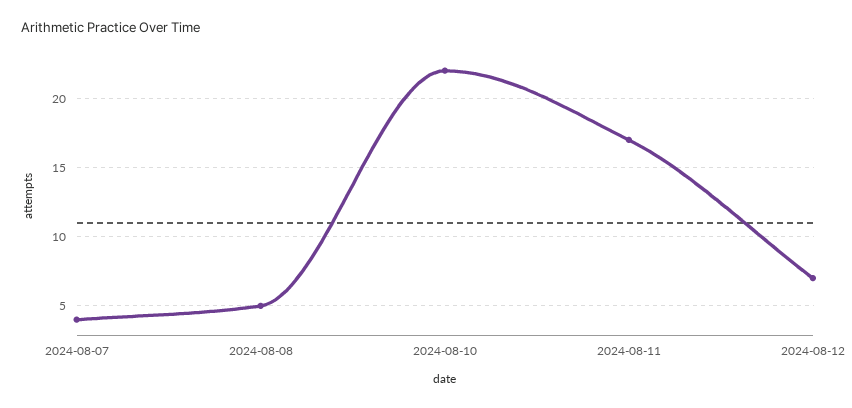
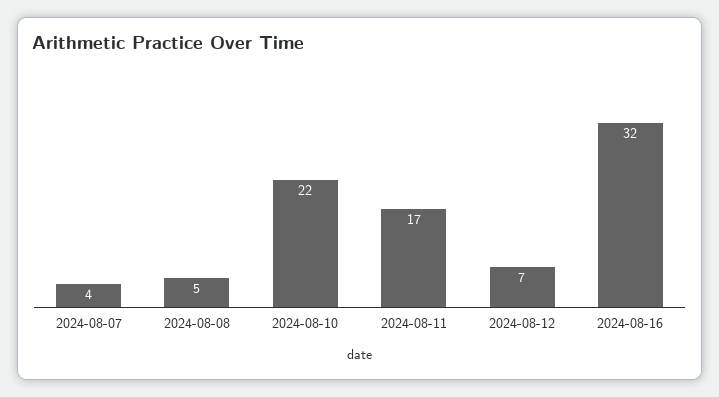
2024-08-16: none -> 32

